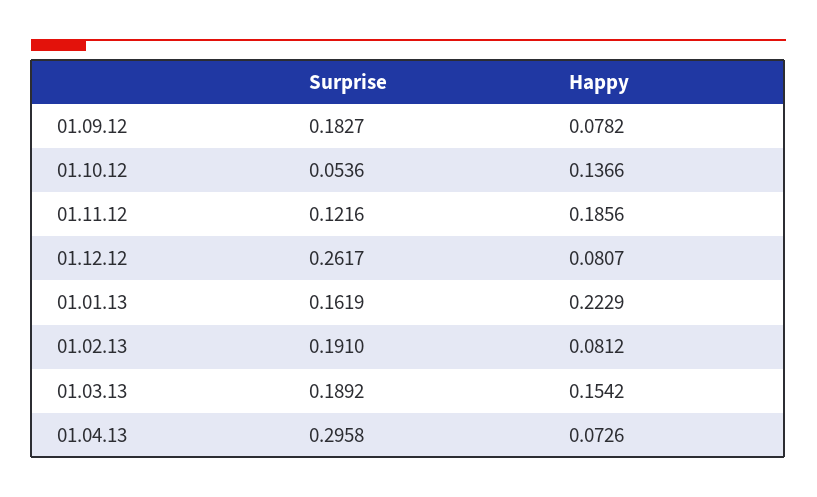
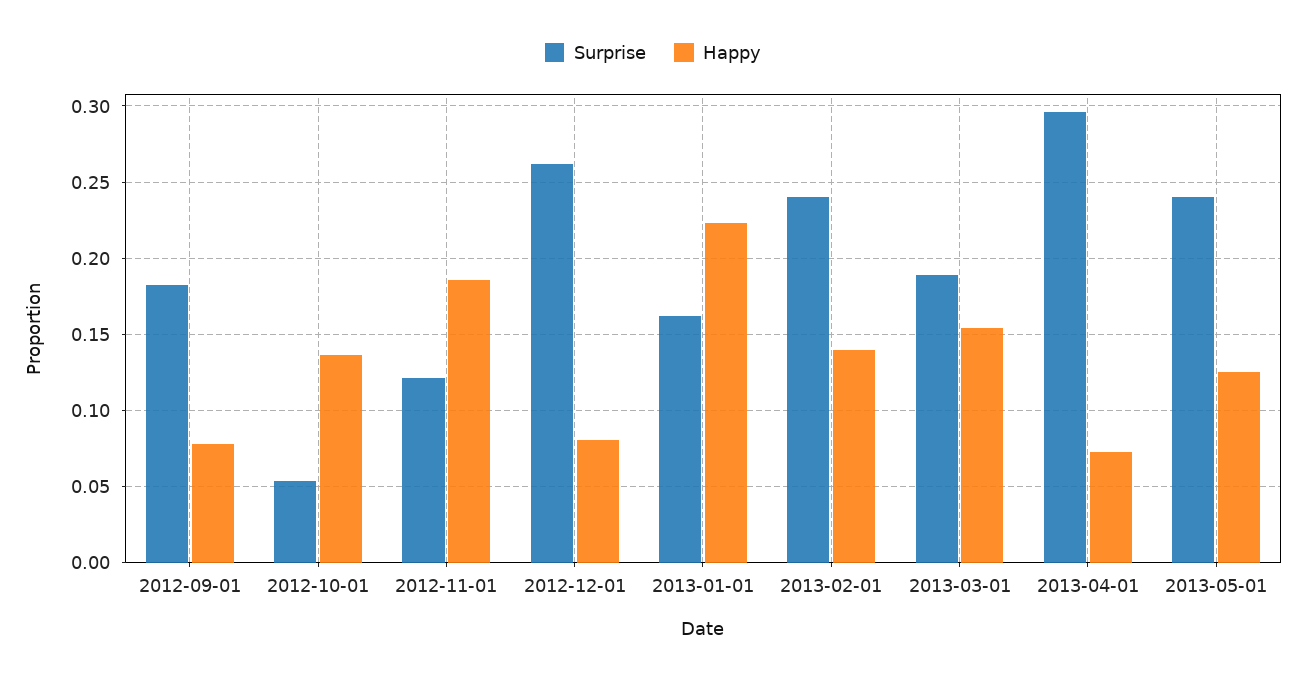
Surprise, 01.02.13: 0.191 -> 0.24
Happy, 01.02.13: 0.0812 -> 0.14
Surprise, 2013-05-01: none -> 0.24
Happy, 2013-05-01: none -> 0.125

